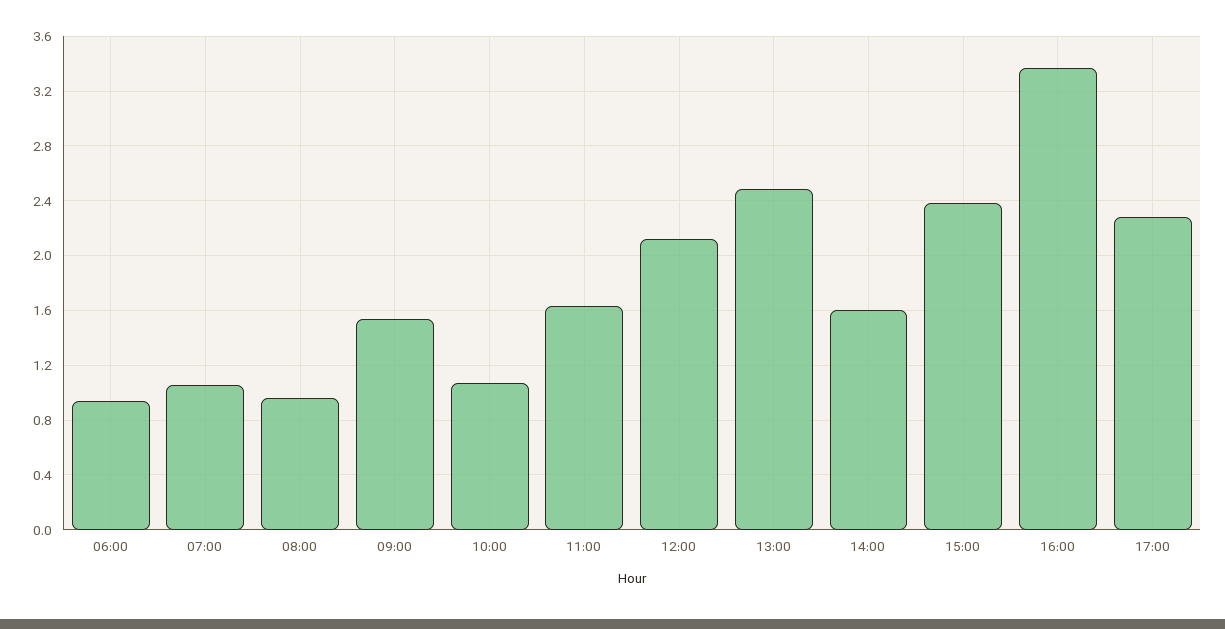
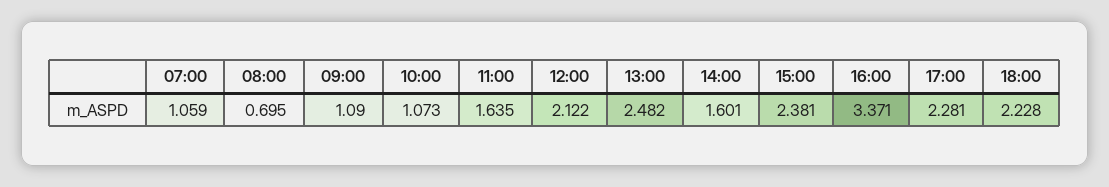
06:00: 0.95 -> none
08:00: 0.95 -> 0.695
09:00: 1.55 -> 1.09
18:00: none -> 2.228

